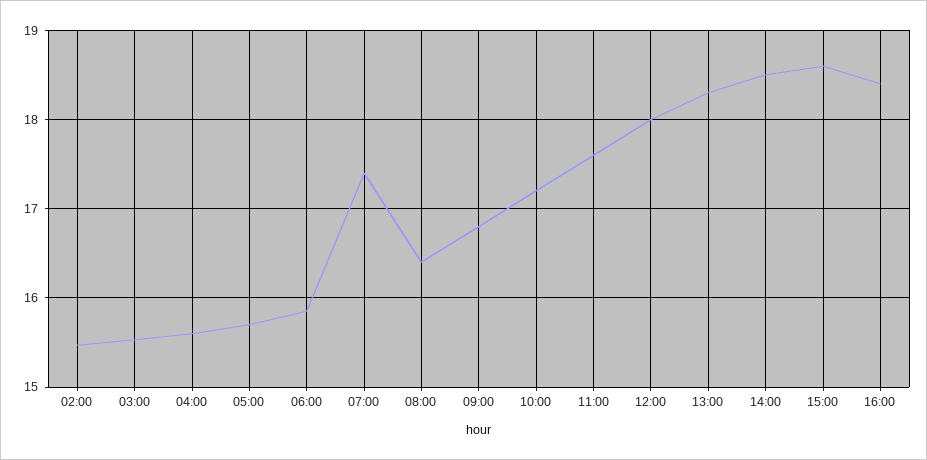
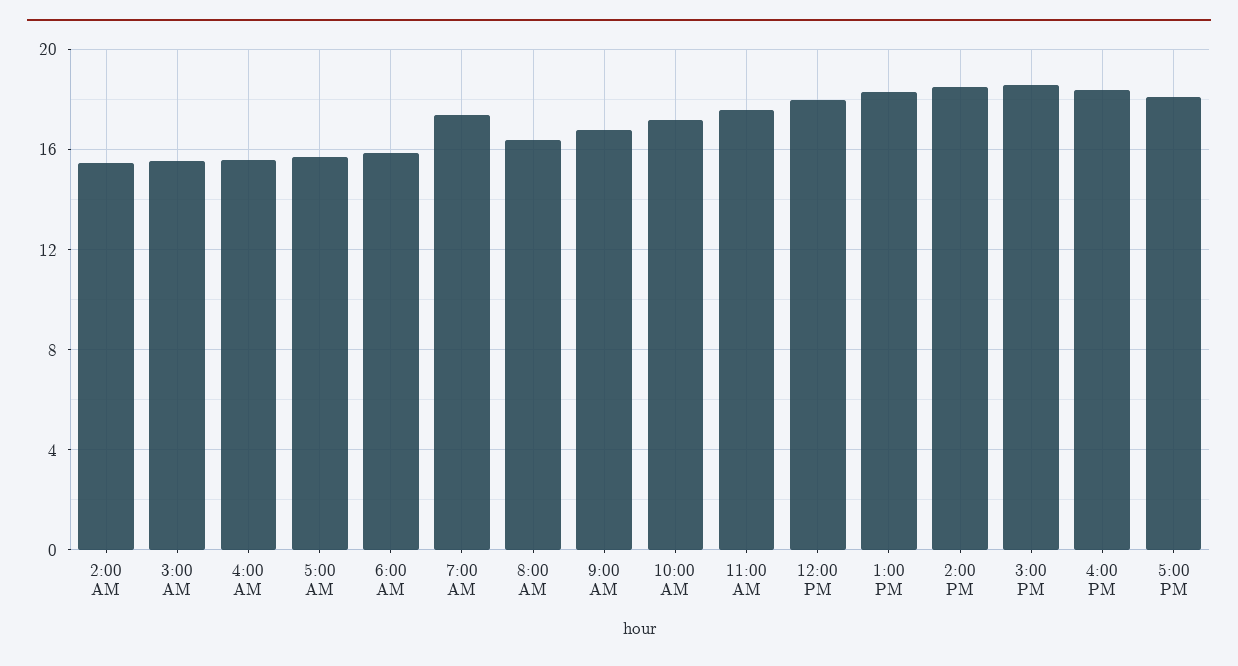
5:00 PM: none -> 18

